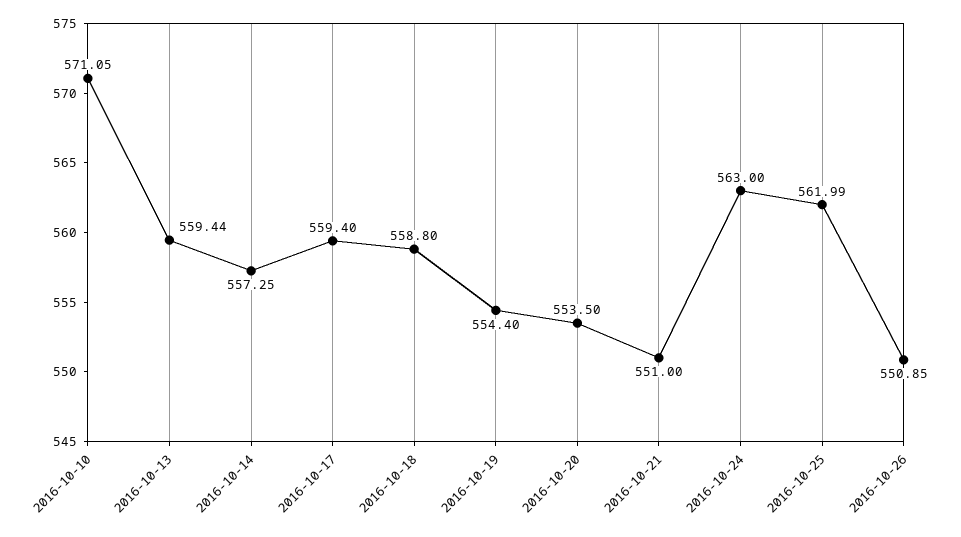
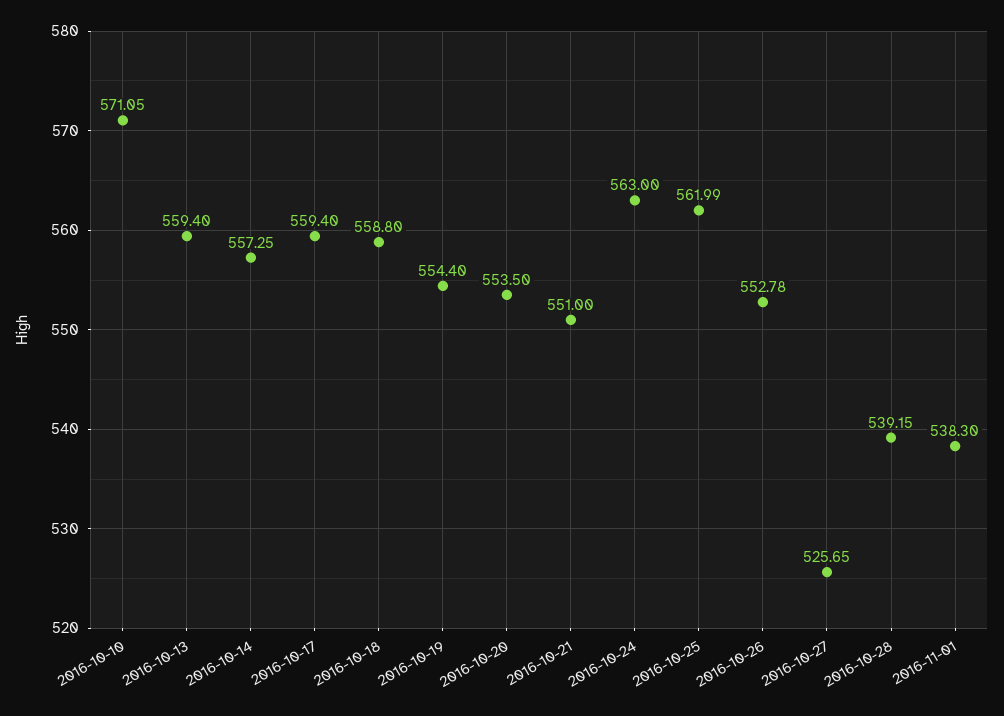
2016-10-13: 559.44 -> 559.4
2016-10-26: 550.85 -> 552.78
2016-10-27: none -> 525.65
2016-10-28: none -> 539.15
2016-11-01: none -> 538.3

